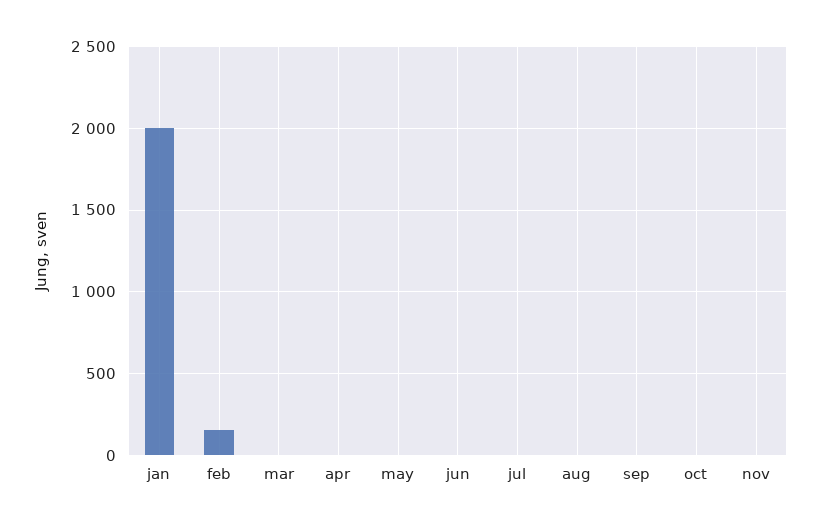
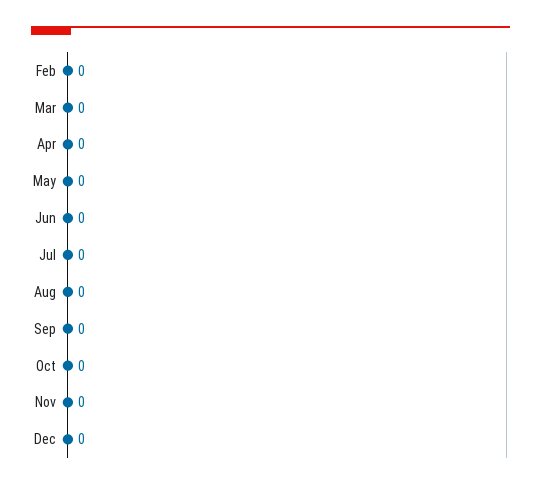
jan: 2000 -> none
feb: 150 -> 0
Dec: none -> 0

